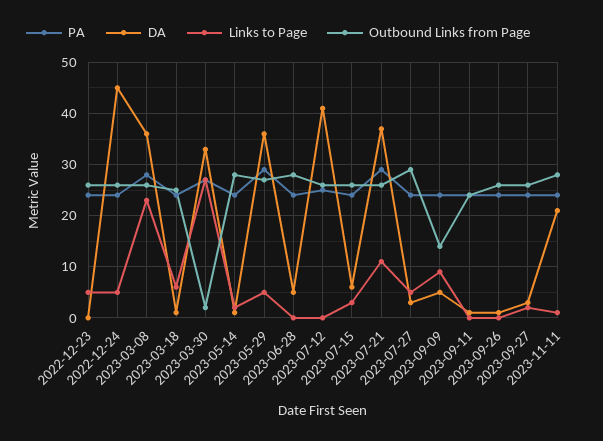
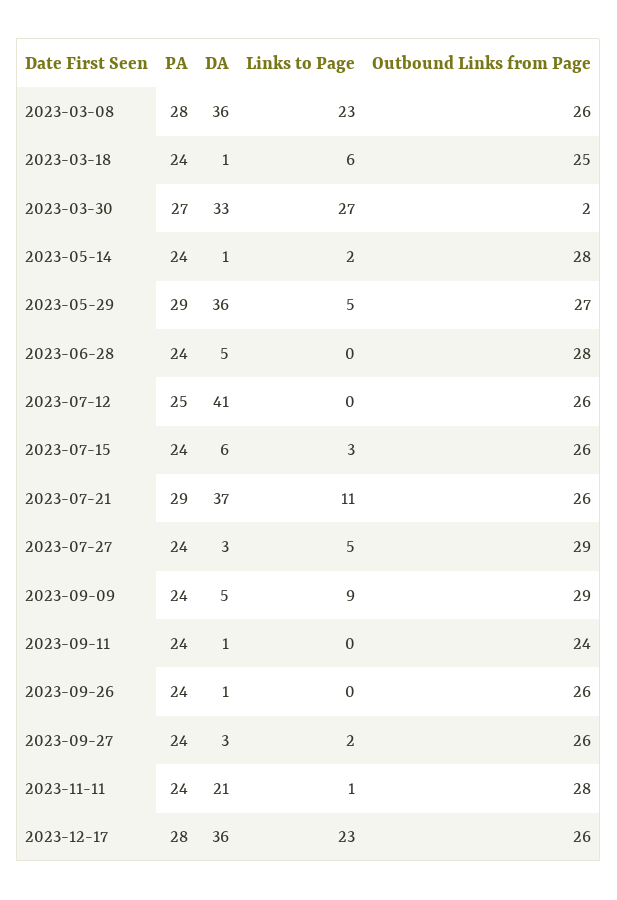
PA, 2022-12-23: 25 -> none
DA, 2022-12-23: 0 -> none
Links to Page, 2022-12-23: 5 -> none
Outbound Links from Page, 2022-12-23: 25 -> none
PA, 2022-12-24: 25 -> none
DA, 2022-12-24: 45 -> none
Links to Page, 2022-12-24: 5 -> none
Outbound Links from Page, 2022-12-24: 25 -> none
Outbound Links from Page, 2023-09-09: 15 -> 29
PA, 2023-12-17: none -> 28
DA, 2023-12-17: none -> 36
Links to Page, 2023-12-17: none -> 23
Outbound Links from Page, 2023-12-17: none -> 26

